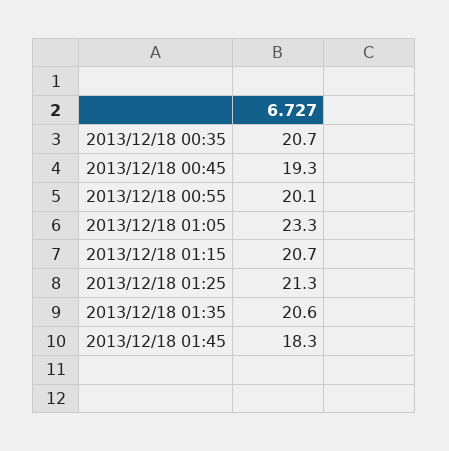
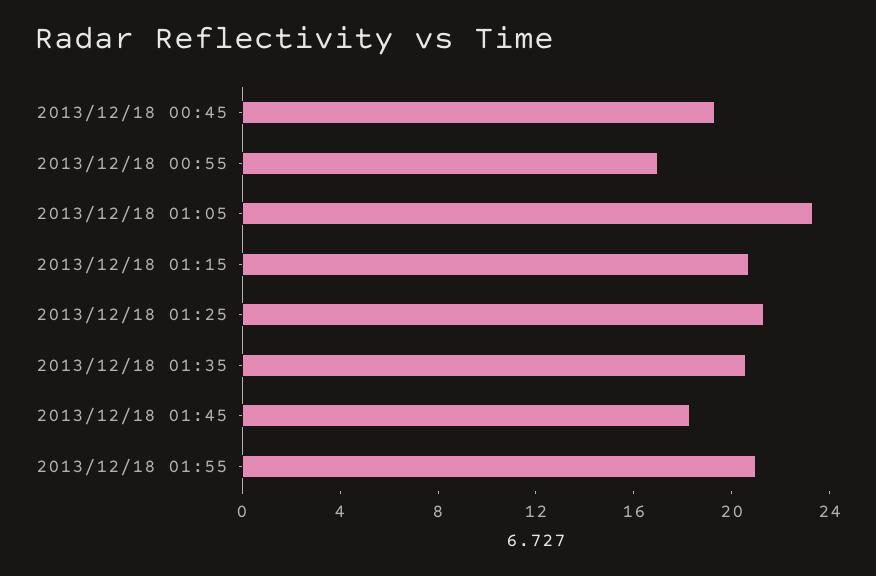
2013/12/18 00:35: 20.7 -> none
2013/12/18 00:55: 20.1 -> 17
2013/12/18 01:55: none -> 21

